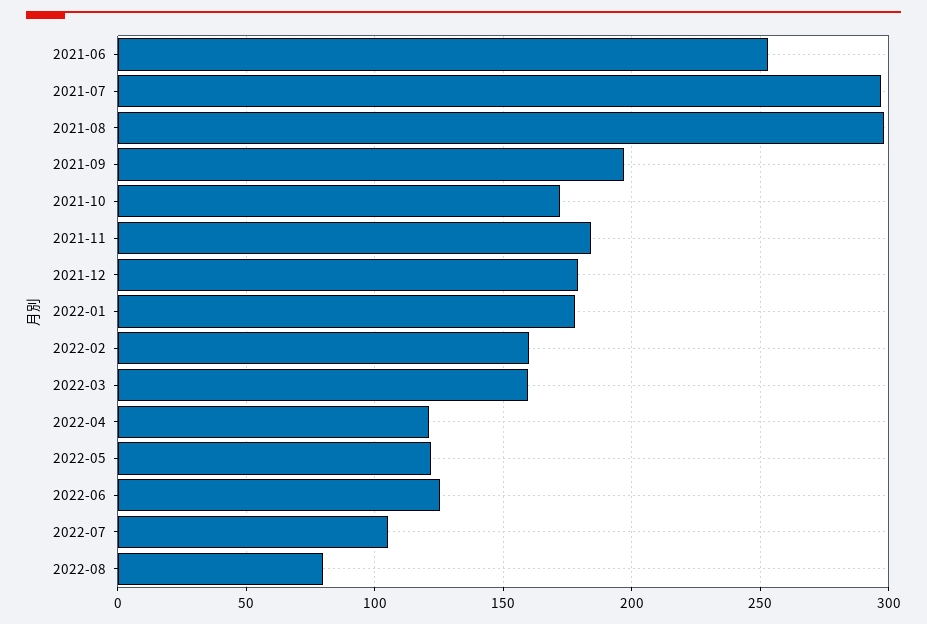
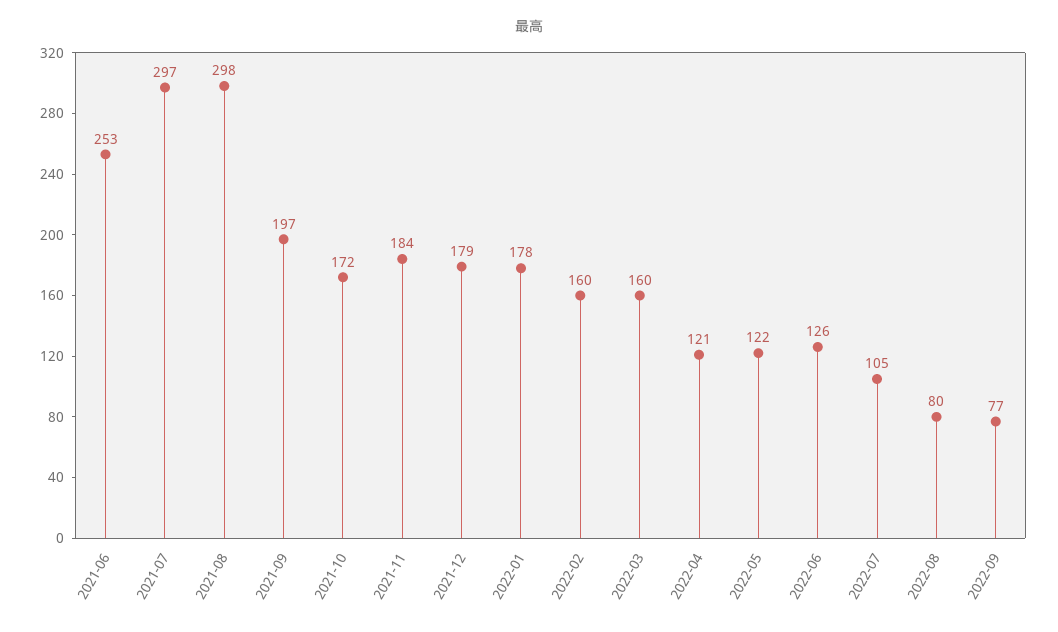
2022-09: none -> 77

